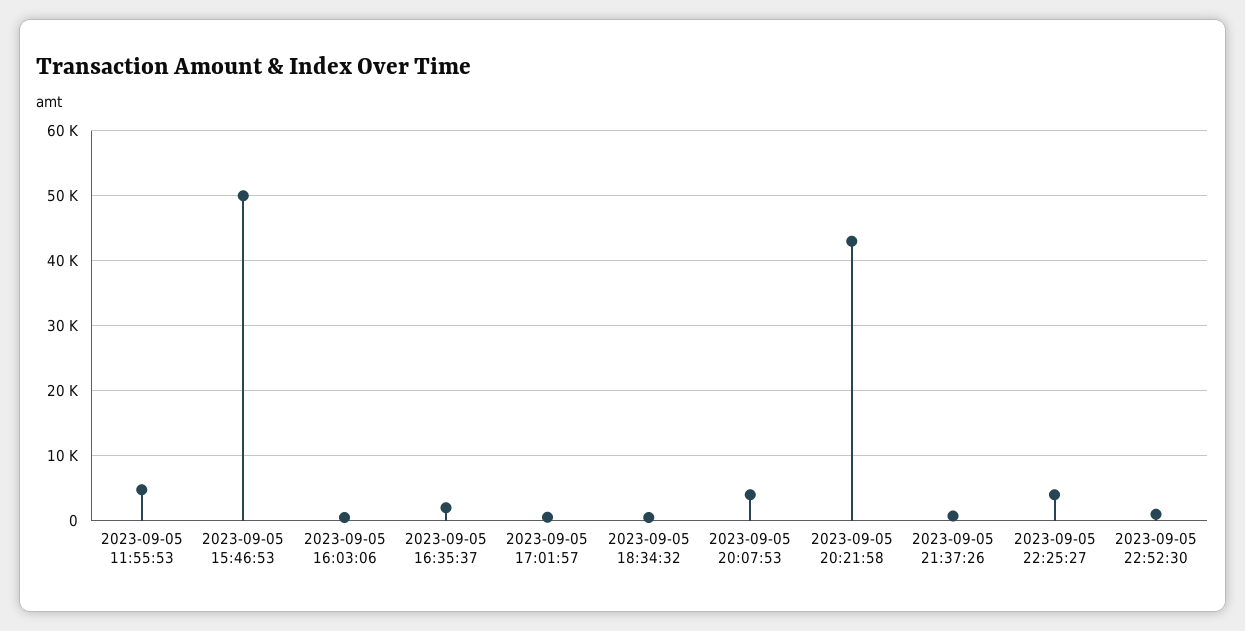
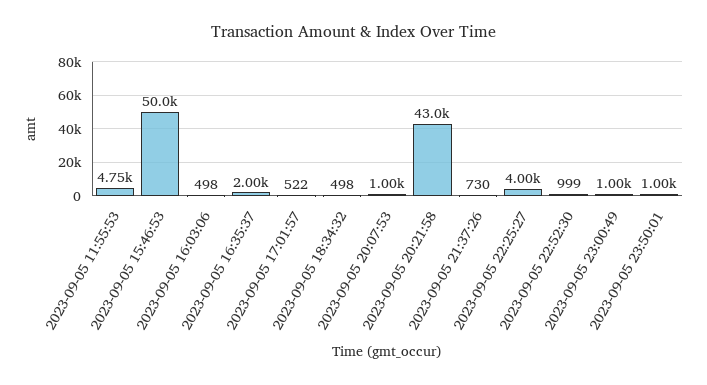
2023-09-05 20:07:53: 4000 -> 1000
2023-09-05 23:00:49: none -> 1000
2023-09-05 23:50:01: none -> 1000

